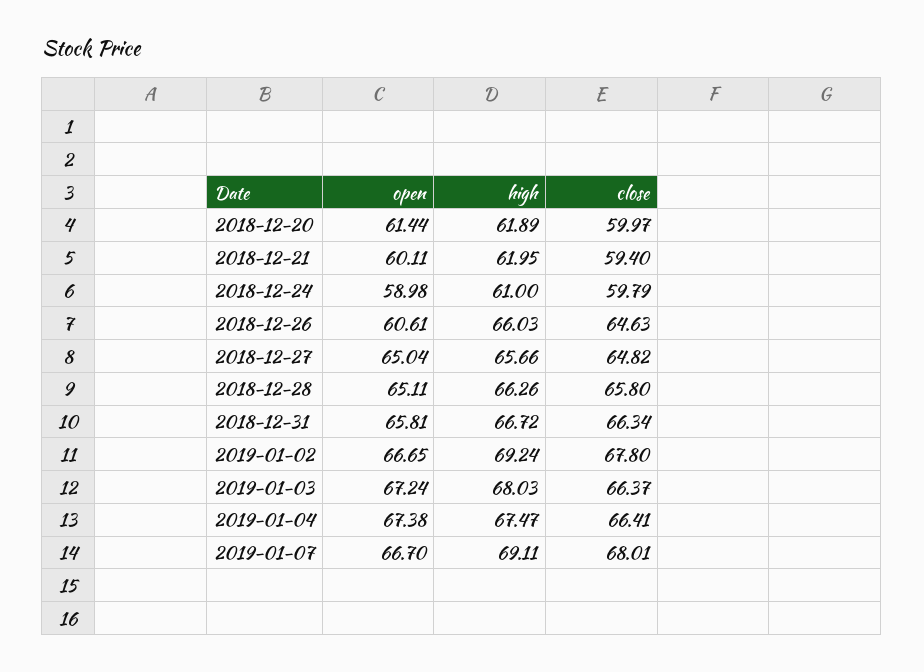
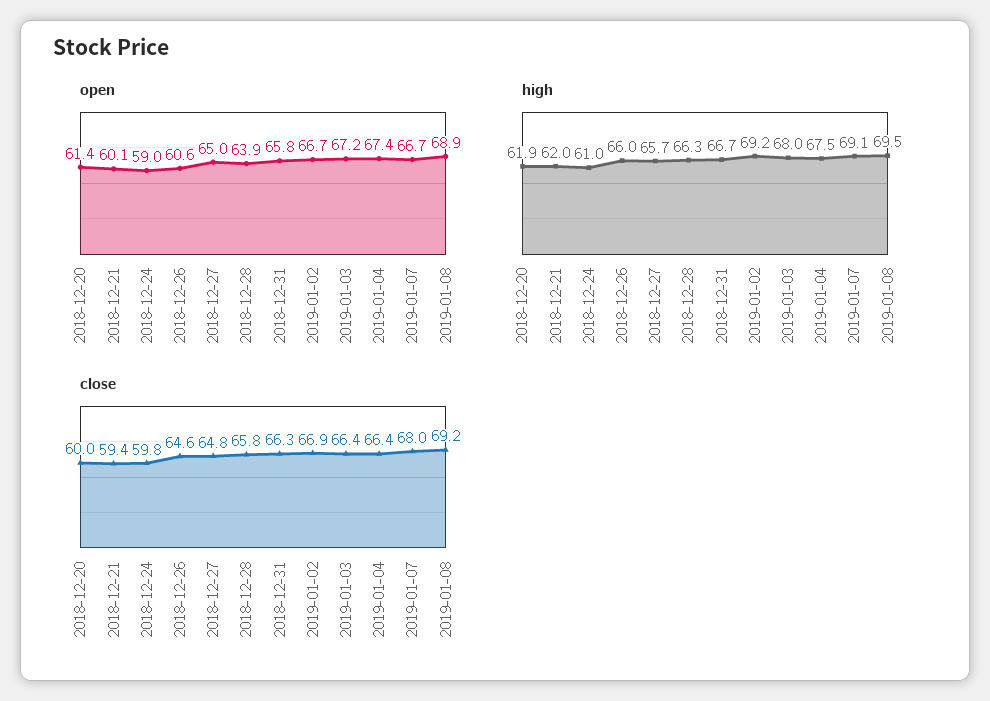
open, 2018-12-28: 65.11 -> 63.9
close, 2019-01-02: 67.8 -> 66.9
open, 2019-01-08: none -> 68.9
high, 2019-01-08: none -> 69.5
close, 2019-01-08: none -> 69.2

